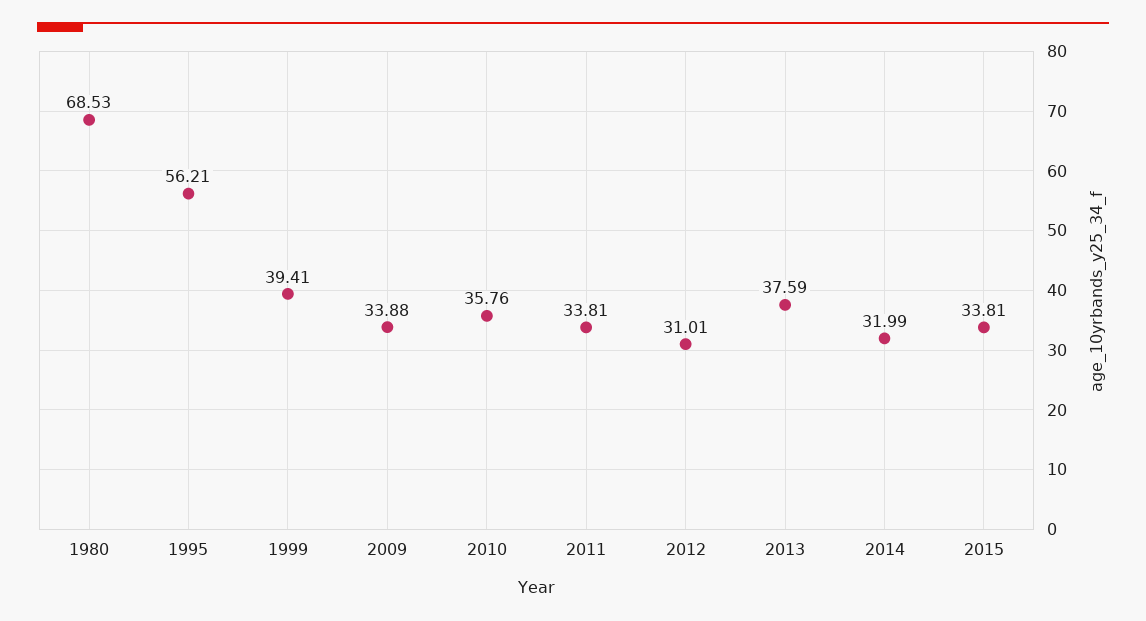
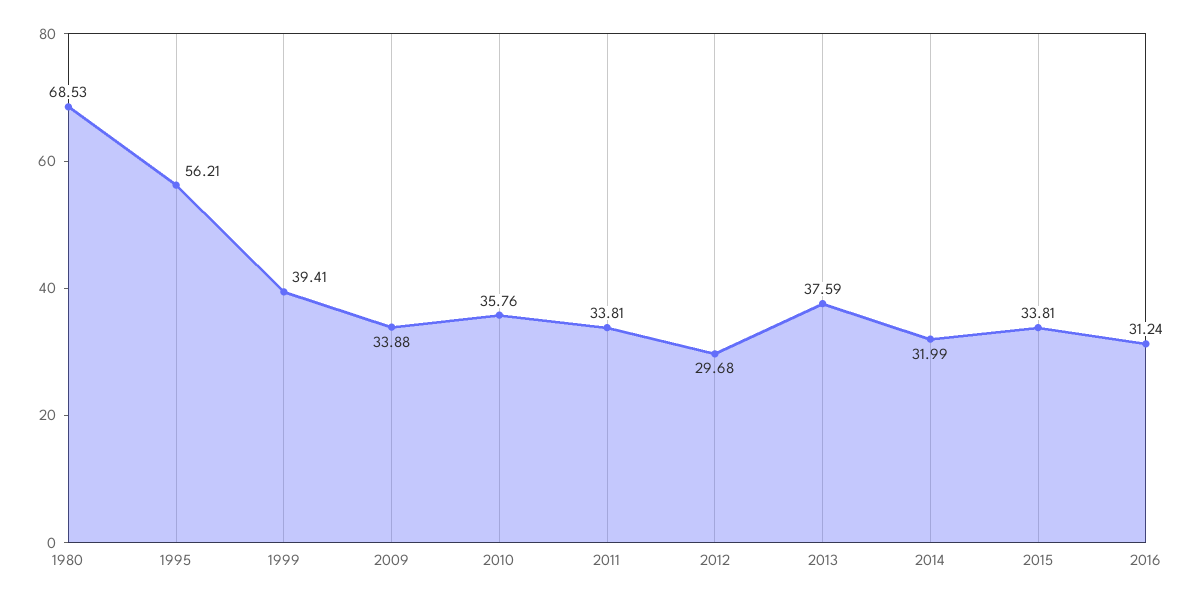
2012: 31.01 -> 29.68
2016: none -> 31.24

